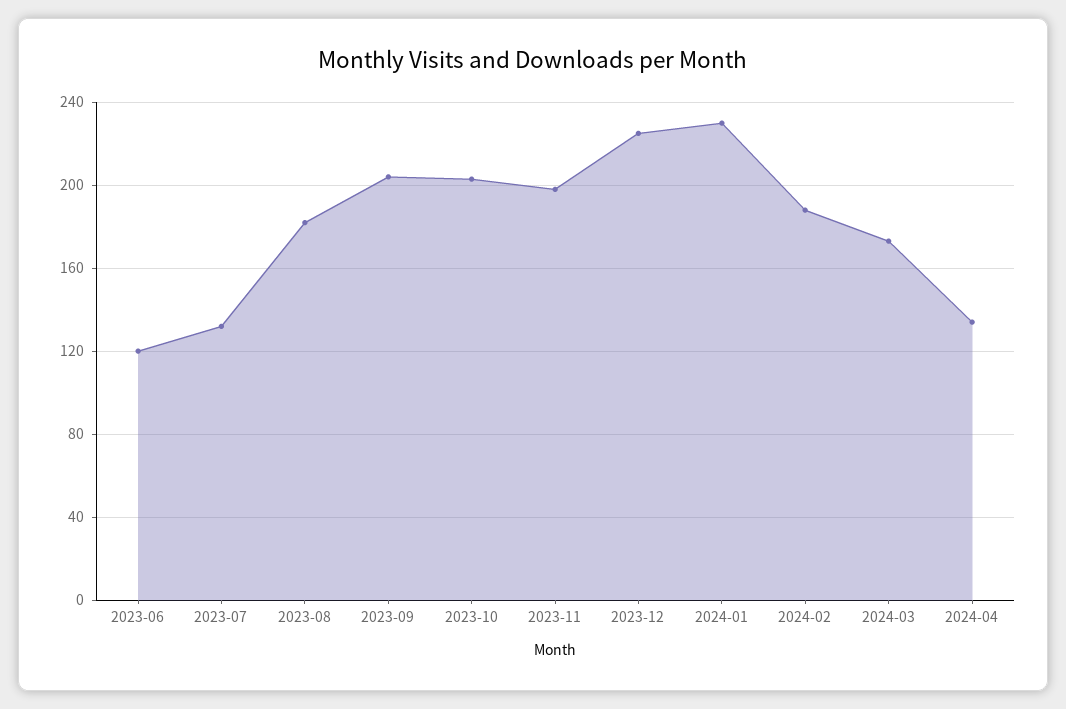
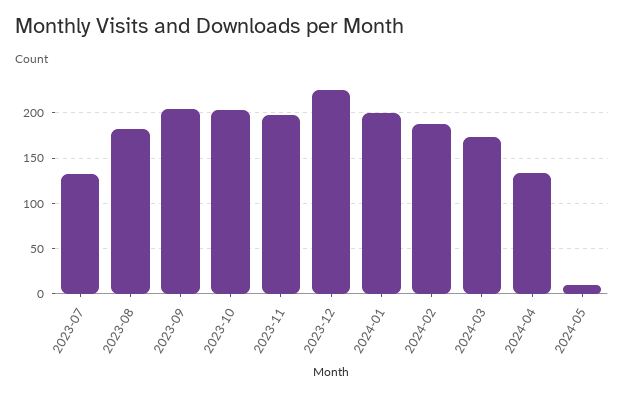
2023-06: 120 -> none
2024-01: 230 -> 200
2024-05: none -> 10

